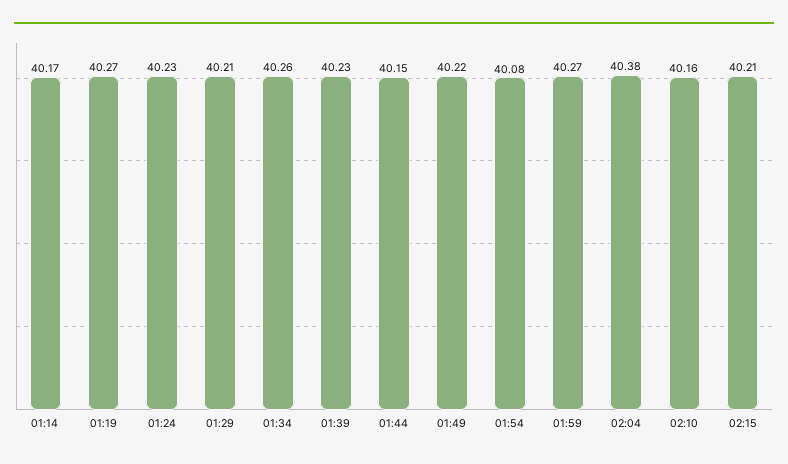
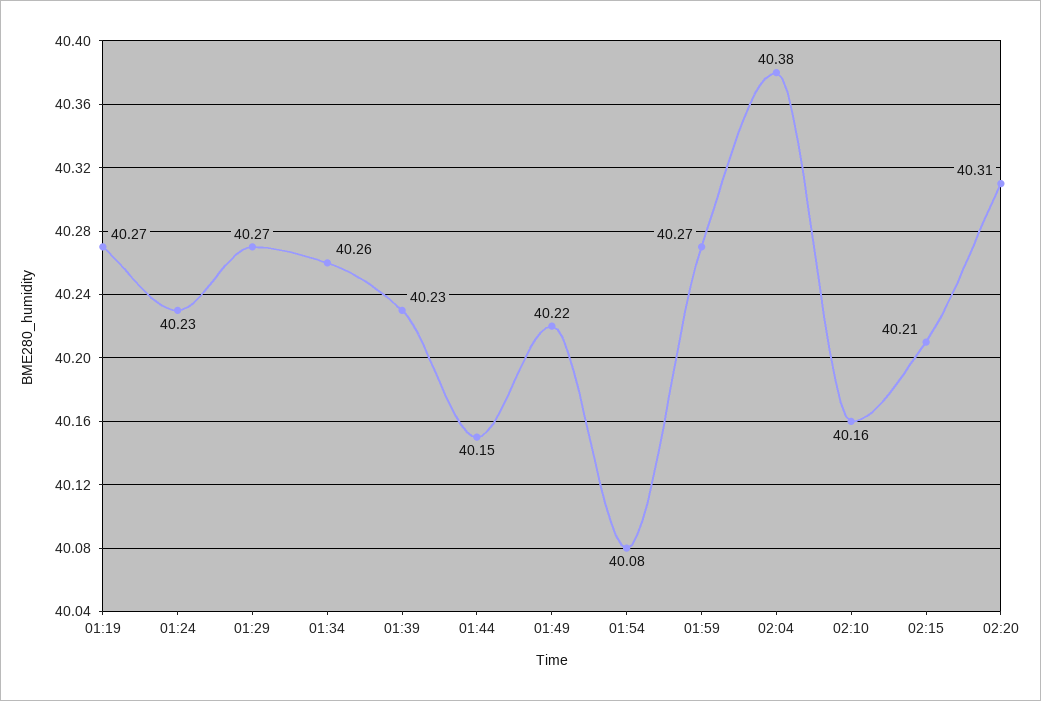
01:14: 40.17 -> none
01:29: 40.21 -> 40.27
02:20: none -> 40.31

